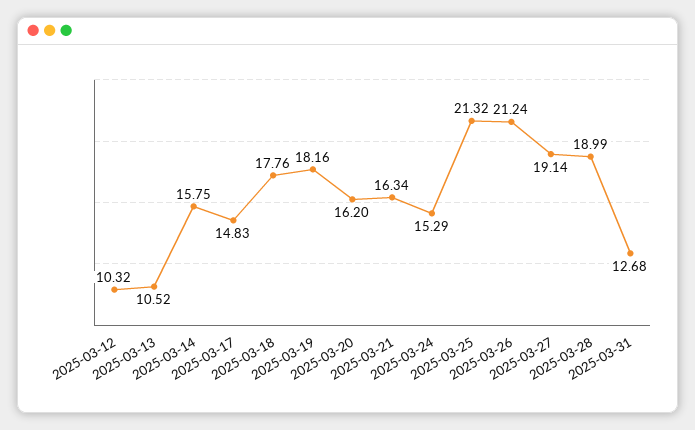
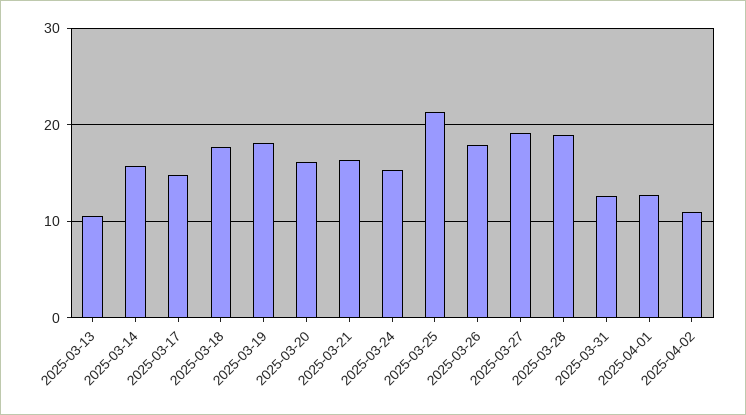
2025-03-12: 10.32 -> none
2025-03-26: 21.24 -> 18
2025-04-01: none -> 13
2025-04-02: none -> 11

